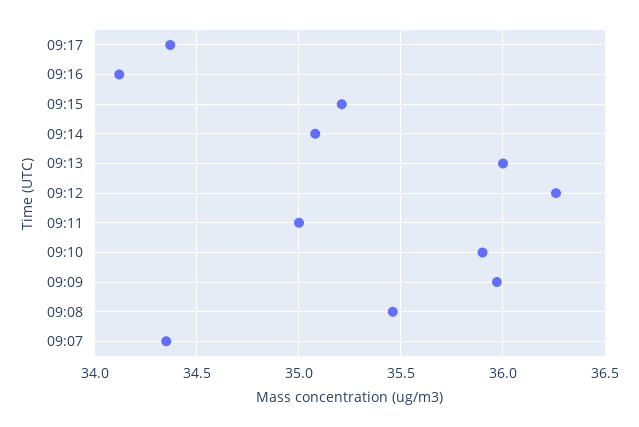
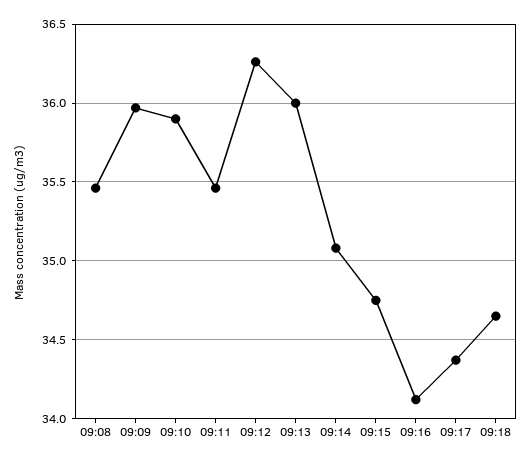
09:15: 35.2 -> 34.75
09:11: 35 -> 35.45
09:07: 34.35 -> none
09:18: none -> 34.65

